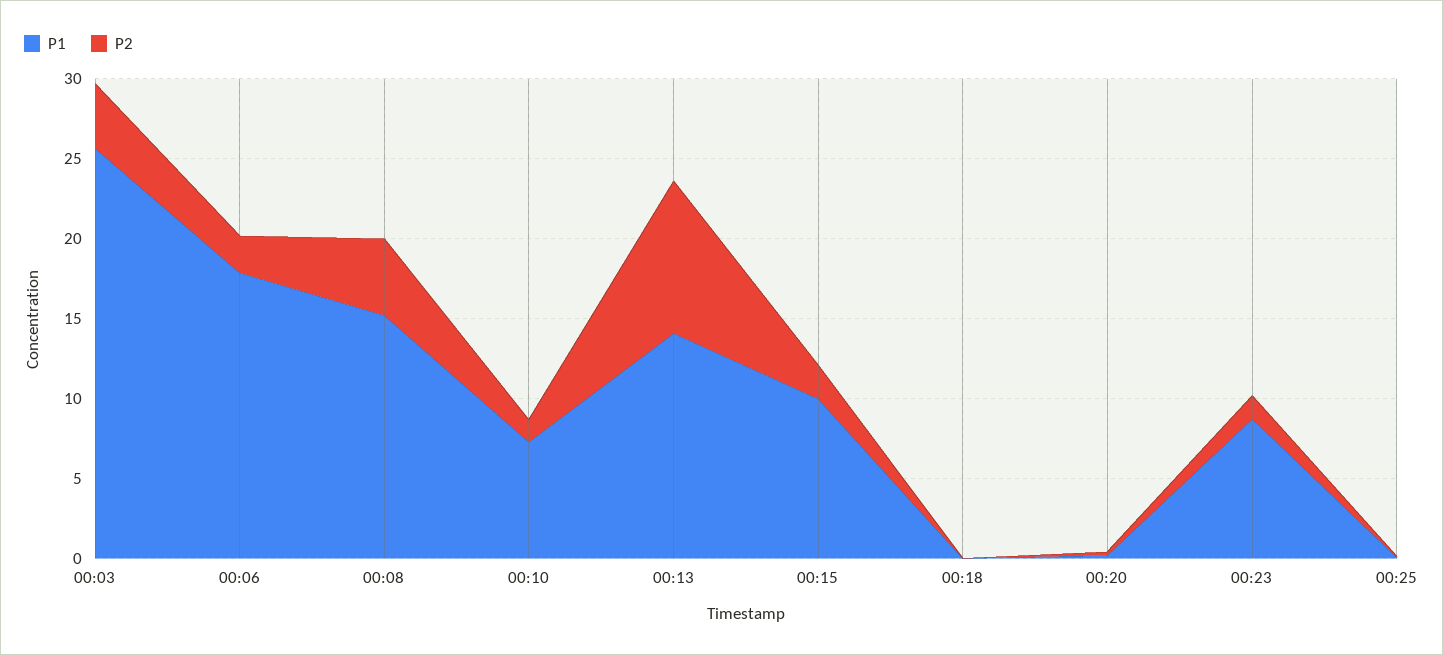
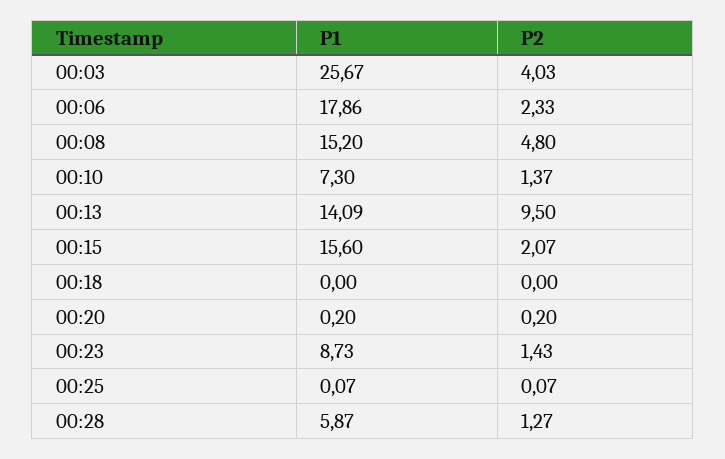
P1, 00:15: 10 -> 15.6
P1, 00:28: none -> 5.87
P2, 00:28: none -> 1.27

